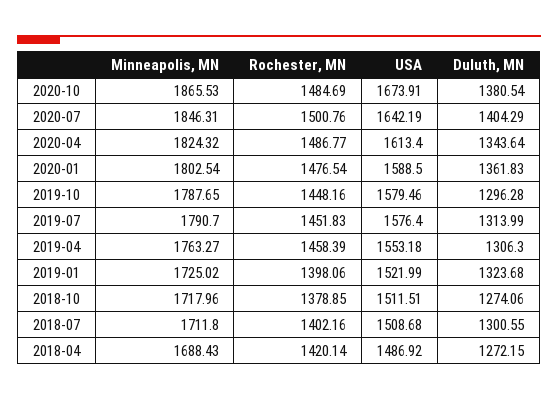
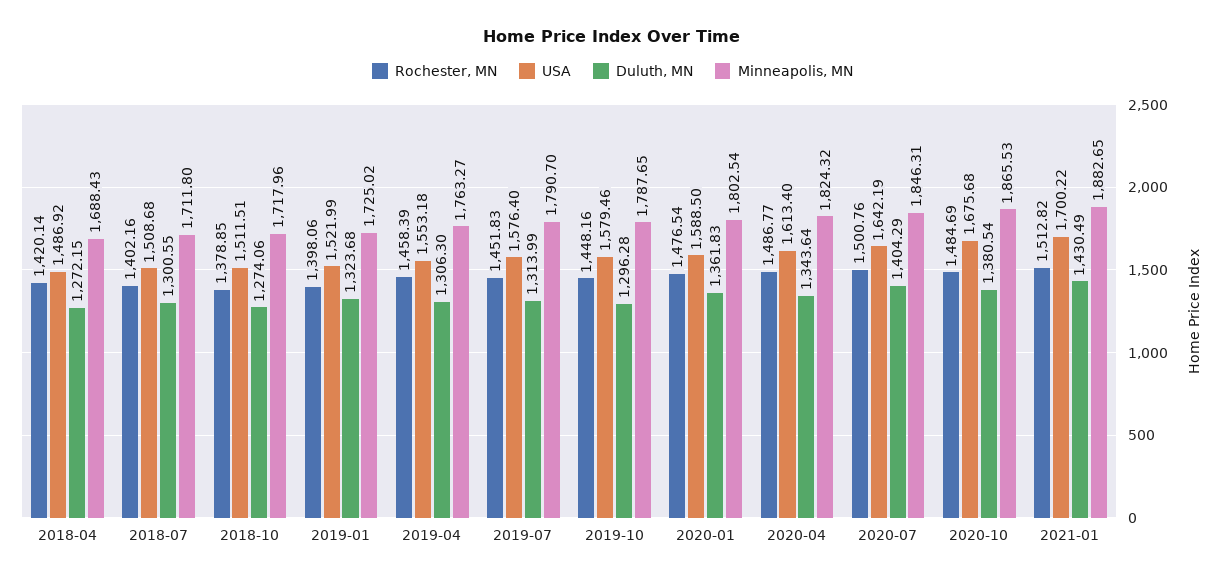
USA, 2020-10: 1673.91 -> 1675.68
Rochester, MN, 2021-01: none -> 1512.82
USA, 2021-01: none -> 1700.22
Duluth, MN, 2021-01: none -> 1430.49
Minneapolis, MN, 2021-01: none -> 1882.65

